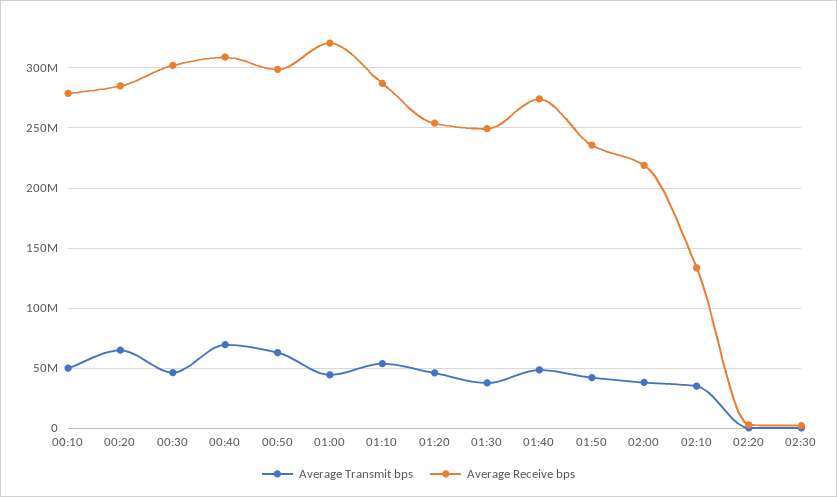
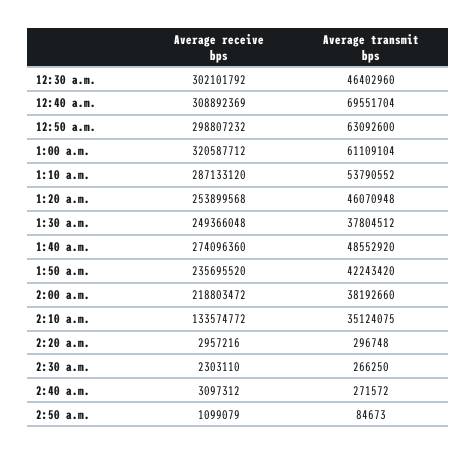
Average Transmit bps, 00:10: 50000000 -> none
Average Receive bps, 00:10: 280000000 -> none
Average Transmit bps, 00:20: 65000000 -> none
Average Receive bps, 00:20: 285000000 -> none
Average Transmit bps, 01:00: 45000000 -> 61109104
Average Receive bps, 2:40 a.m.: none -> 3097312
Average Transmit bps, 2:40 a.m.: none -> 271572
Average Receive bps, 2:50 a.m.: none -> 1099079
Average Transmit bps, 2:50 a.m.: none -> 84673

